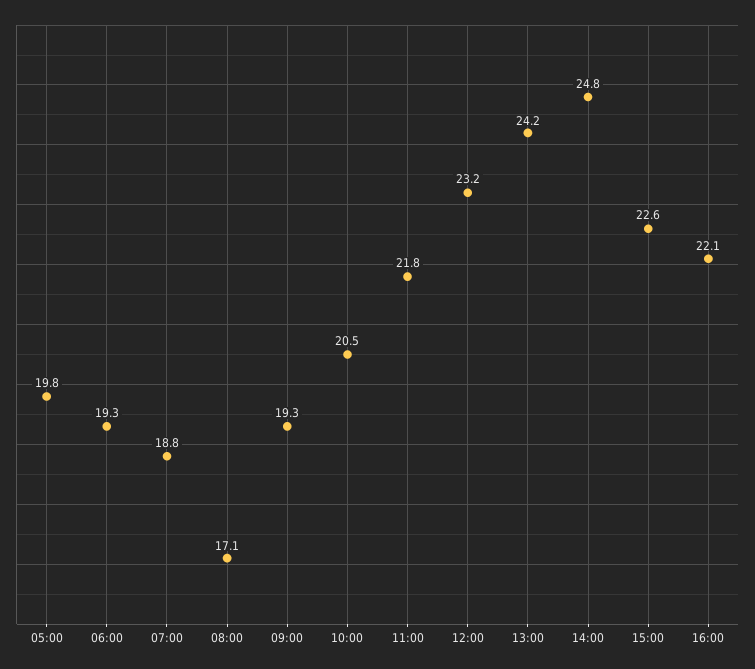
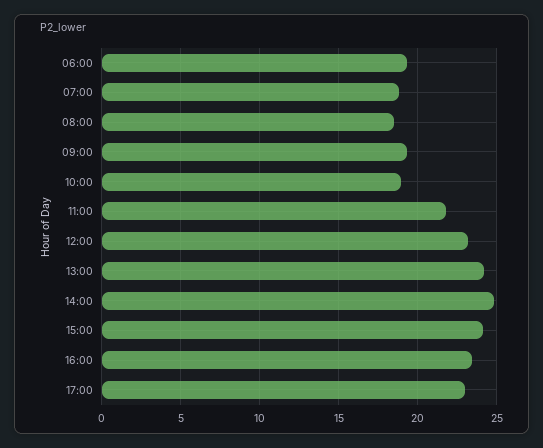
05:00: 19.8 -> none
08:00: 17.1 -> 18.5
10:00: 20.5 -> 19
15:00: 22.6 -> 24
16:00: 22.1 -> 23.5
17:00: none -> 23

